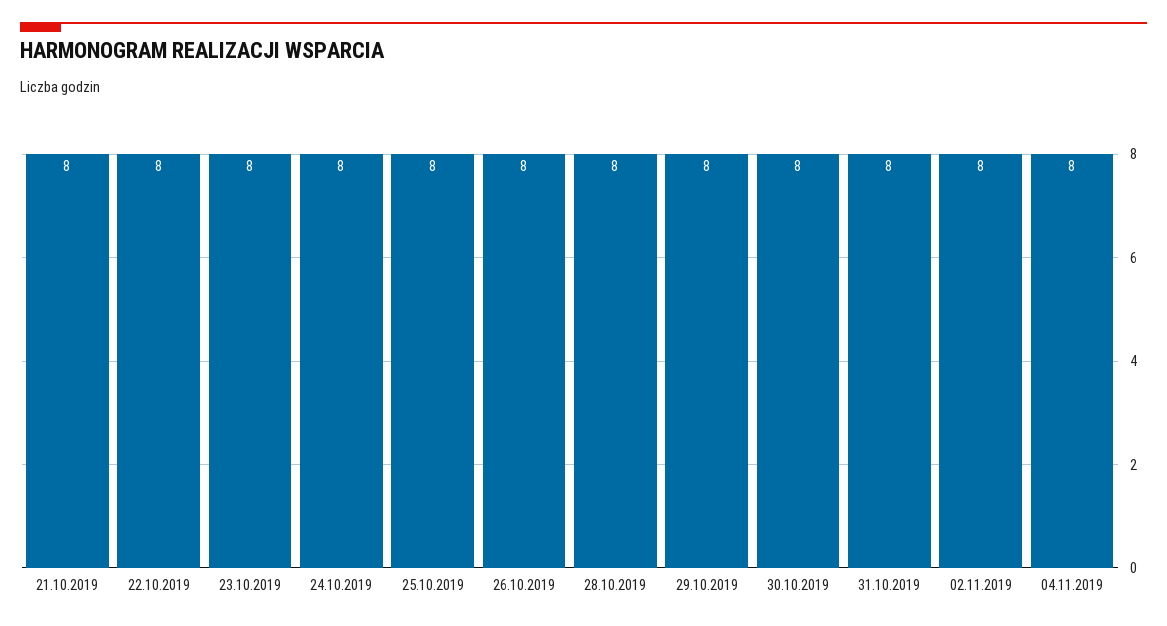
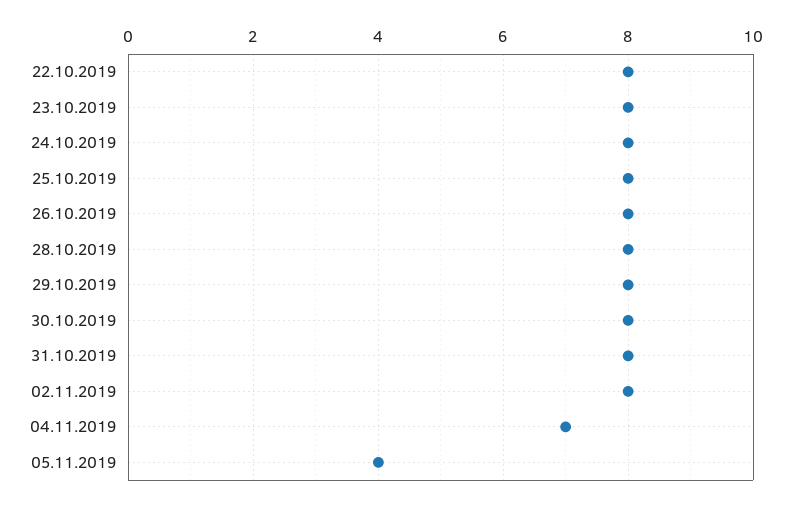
21.10.2019: 8 -> none
04.11.2019: 8 -> 7
05.11.2019: none -> 4

